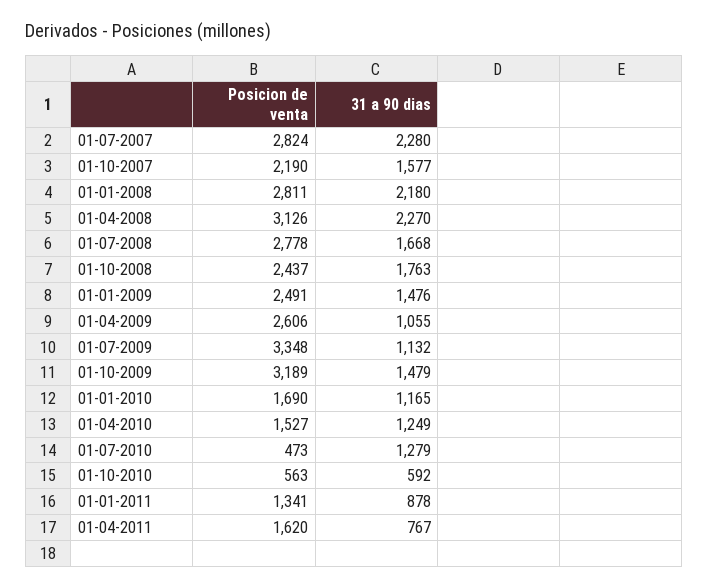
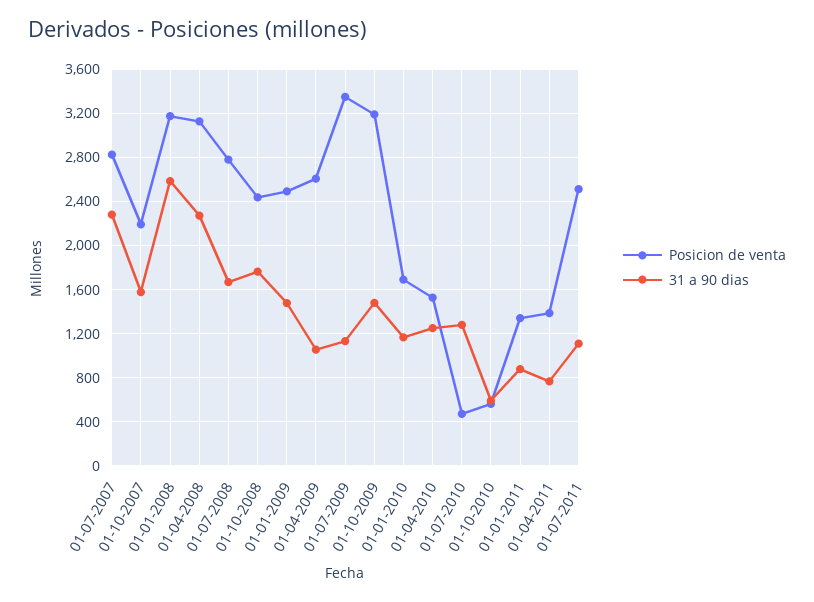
Posicion de venta, 01-01-2008: 2811 -> 3200
31 a 90 dias, 01-01-2008: 2180 -> 2600
Posicion de venta, 01-04-2011: 1620 -> 1400
Posicion de venta, 01-07-2011: none -> 2500
31 a 90 dias, 01-07-2011: none -> 1100

